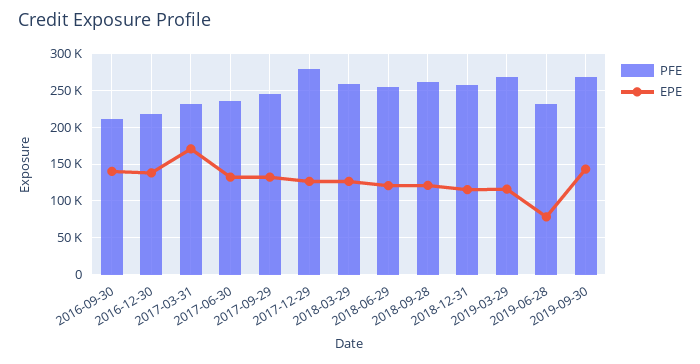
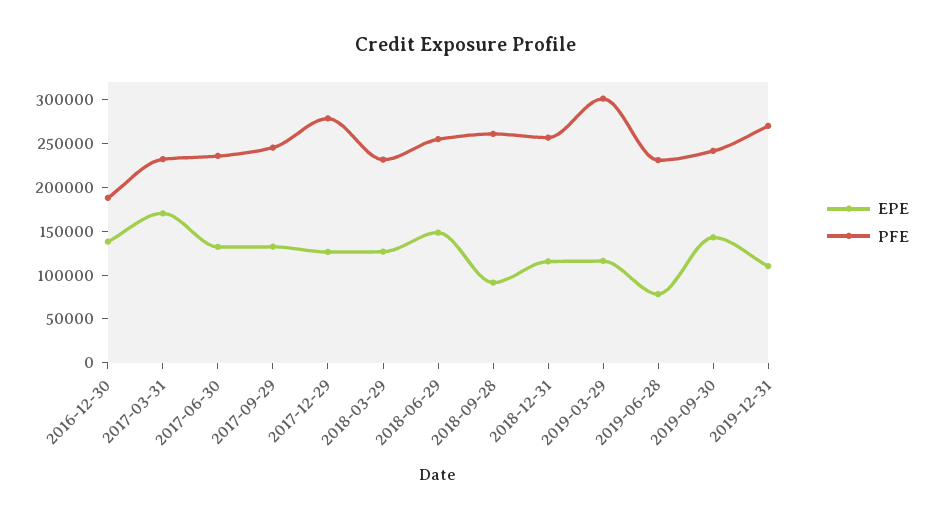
PFE, 2016-09-30: 210000 -> none
EPE, 2016-09-30: 140000 -> none
PFE, 2016-12-30: 220000 -> 190000
PFE, 2018-03-29: 260000 -> 230000
EPE, 2018-06-29: 120000 -> 150000
EPE, 2018-09-28: 120000 -> 90000
PFE, 2019-03-29: 270000 -> 300000
PFE, 2019-09-30: 270000 -> 240000
EPE, 2019-12-31: none -> 110000
PFE, 2019-12-31: none -> 270000

